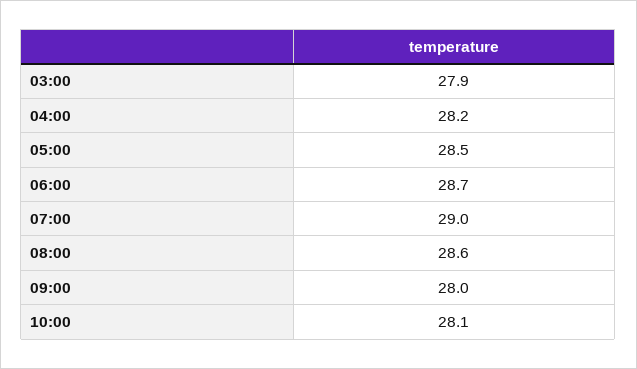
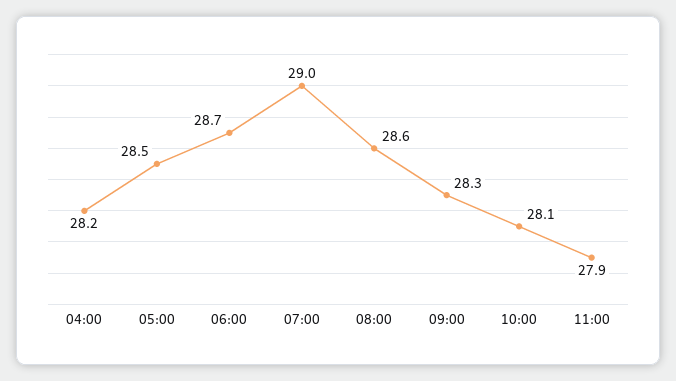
03:00: 27.9 -> none
09:00: 28 -> 28.3
11:00: none -> 27.9

